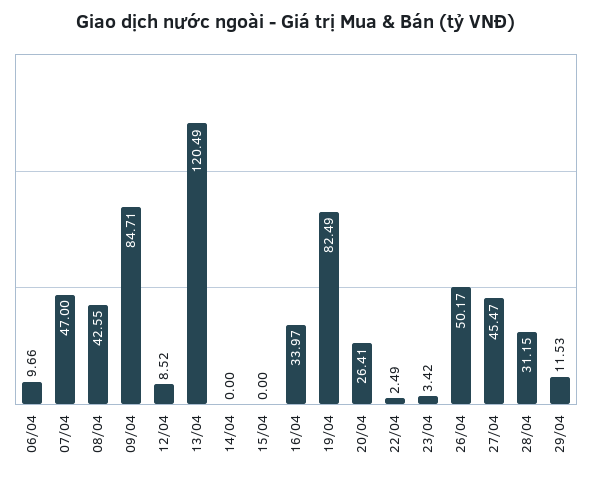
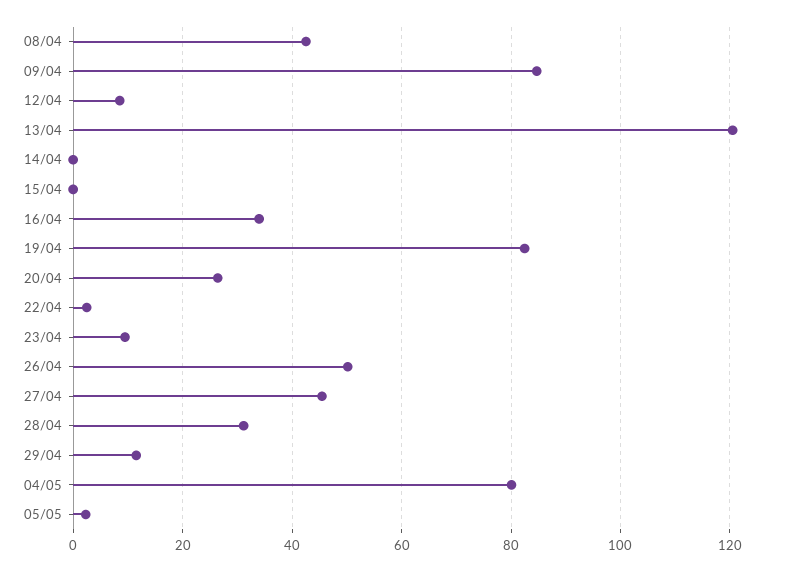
06/04: 9.66 -> none
07/04: 47 -> none
23/04: 3.42 -> 10
04/05: none -> 80
05/05: none -> 2

